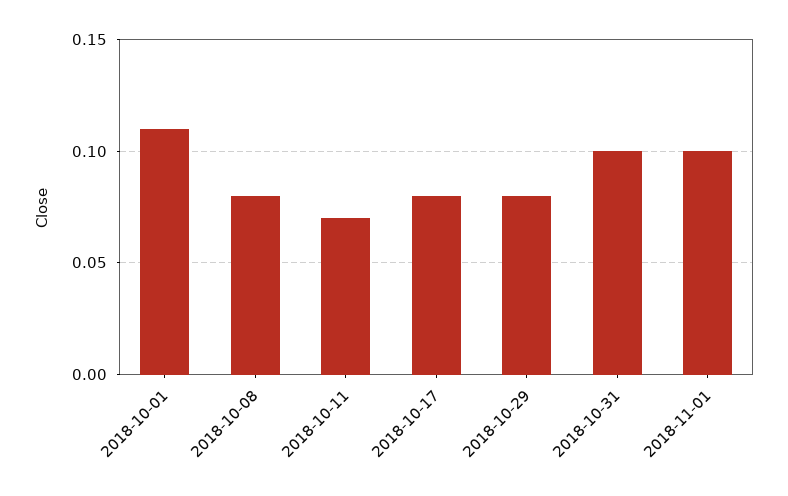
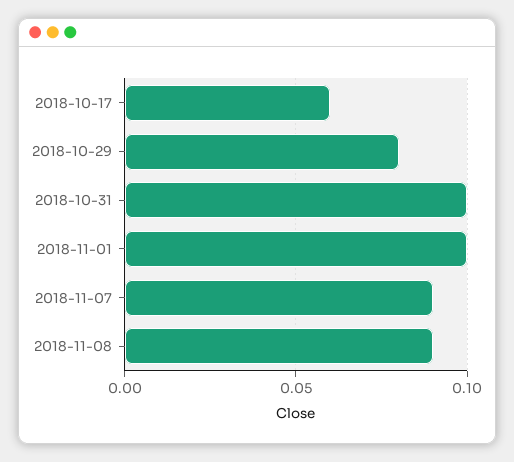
2018-10-01: 0.11 -> none
2018-10-08: 0.08 -> none
2018-10-11: 0.07 -> none
2018-10-17: 0.08 -> 0.06
2018-11-07: none -> 0.09
2018-11-08: none -> 0.09

